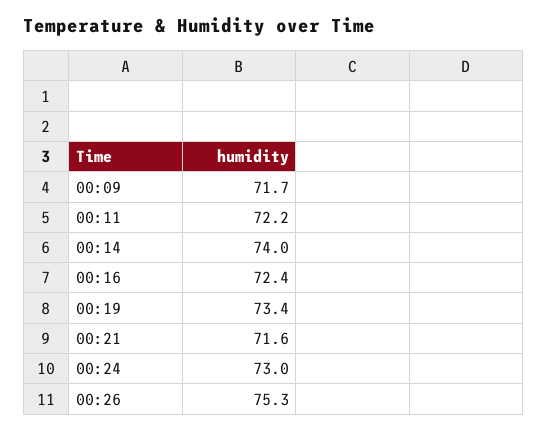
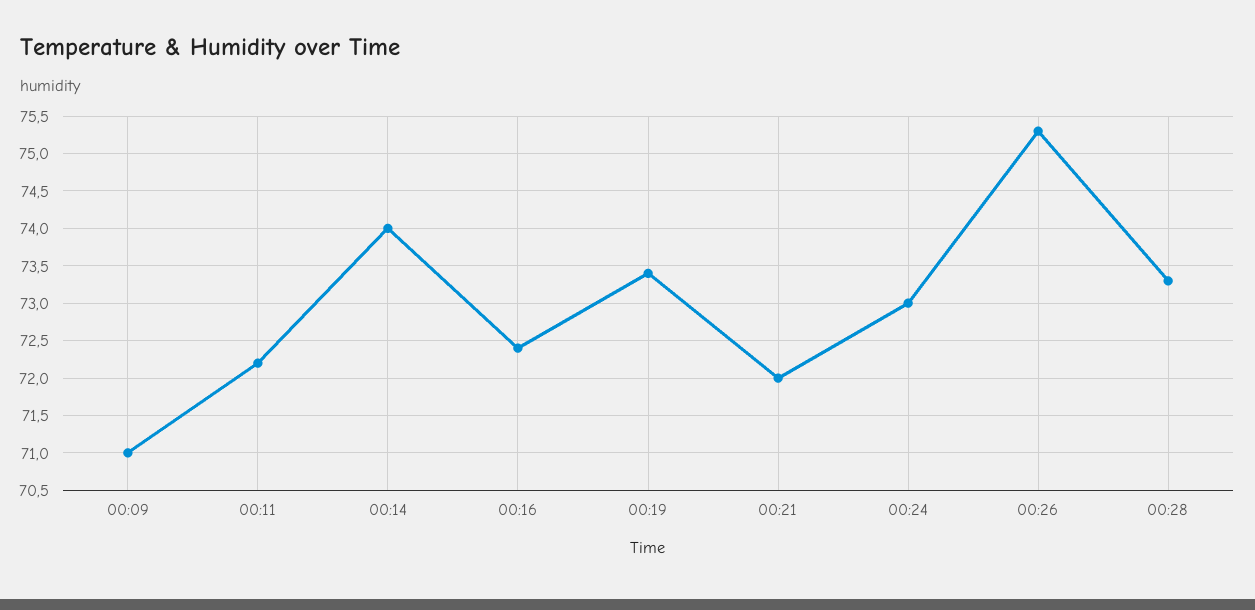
00:09: 71.7 -> 71
00:21: 71.6 -> 72
00:28: none -> 73.3

